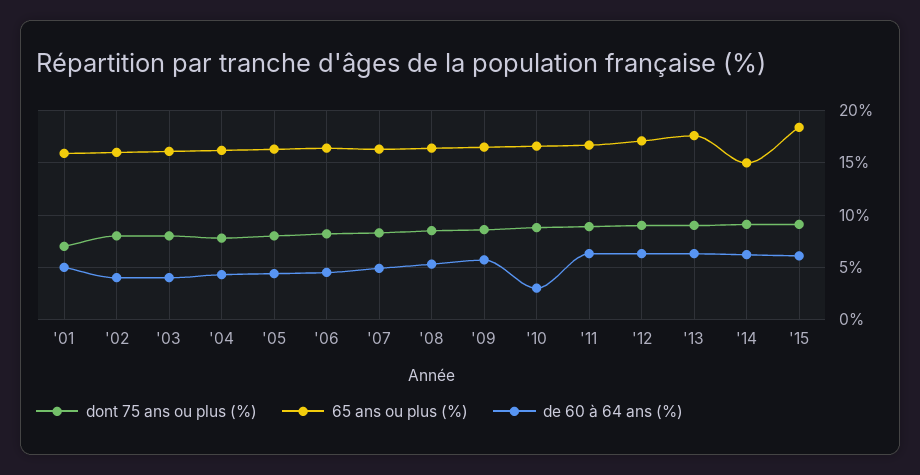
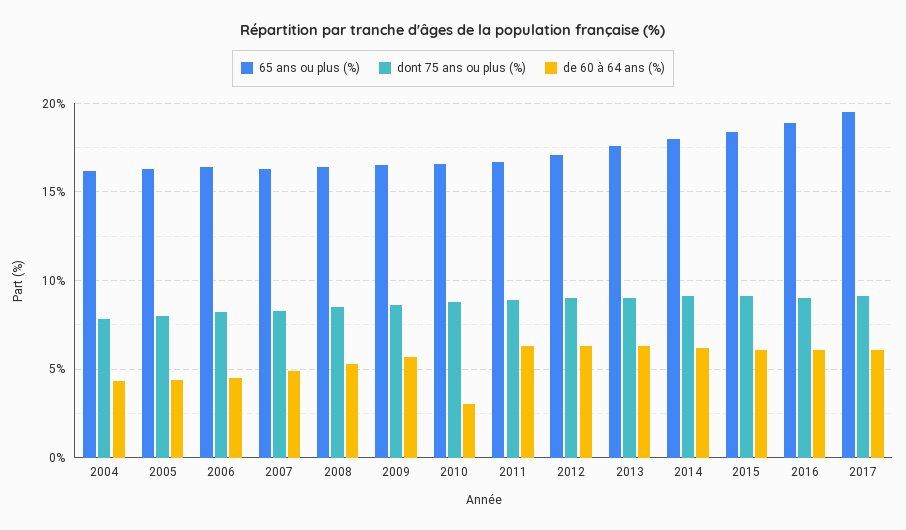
dont 75 ans ou plus (%), '01: 7 -> none
65 ans ou plus (%), '01: 16 -> none
de 60 à 64 ans (%), '01: 5 -> none
dont 75 ans ou plus (%), '02: 8 -> none
65 ans ou plus (%), '02: 16 -> none
de 60 à 64 ans (%), '02: 4 -> none
dont 75 ans ou plus (%), '03: 8 -> none
65 ans ou plus (%), '03: 16 -> none
de 60 à 64 ans (%), '03: 4 -> none
65 ans ou plus (%), '14: 15 -> 18
65 ans ou plus (%), 2016: none -> 19
dont 75 ans ou plus (%), 2016: none -> 9
de 60 à 64 ans (%), 2016: none -> 6
65 ans ou plus (%), 2017: none -> 19.5
dont 75 ans ou plus (%), 2017: none -> 9
de 60 à 64 ans (%), 2017: none -> 6

